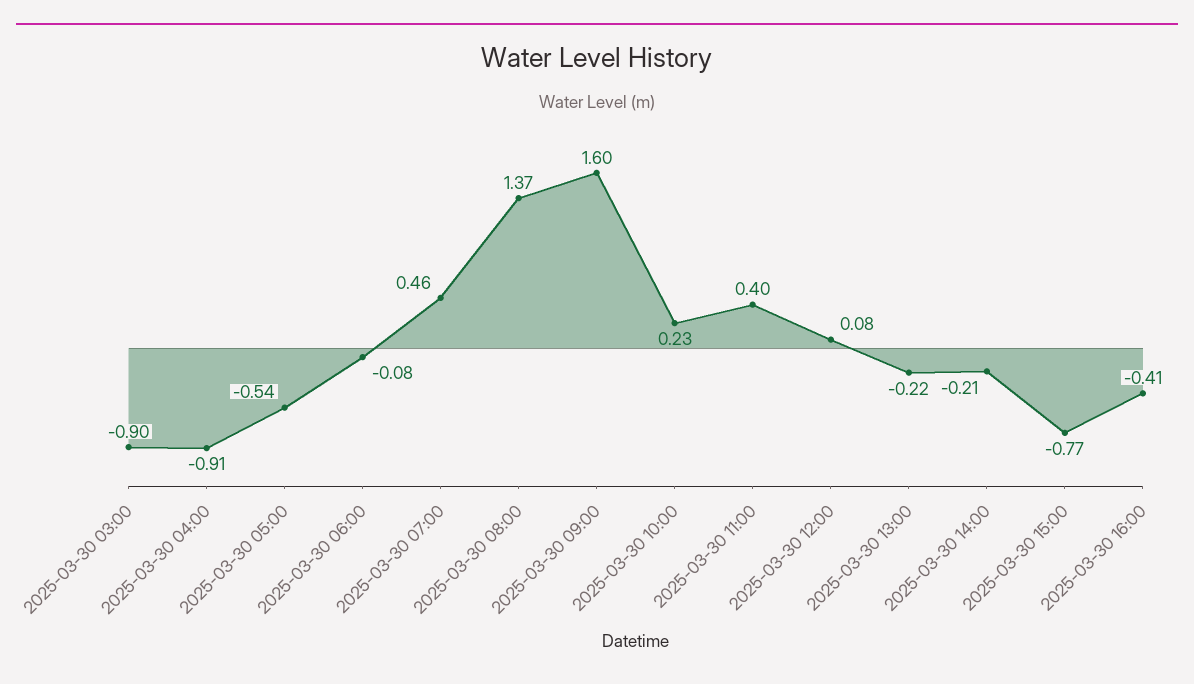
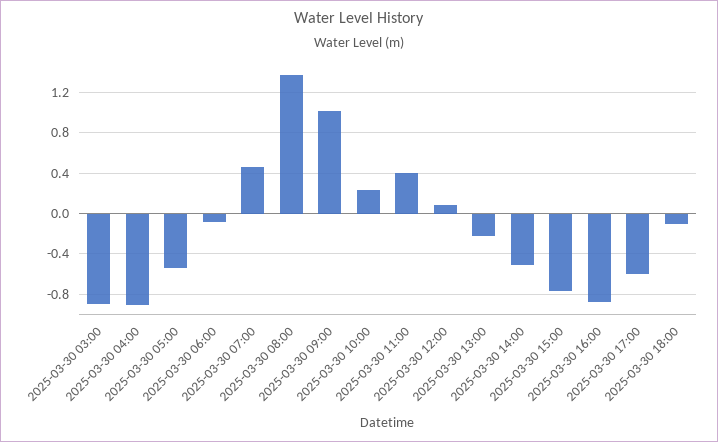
2025-03-30 09:00: 1.6 -> 1
2025-03-30 14:00: -0.21 -> -0.5
2025-03-30 16:00: -0.41 -> -0.9
2025-03-30 17:00: none -> -0.6
2025-03-30 18:00: none -> -0.1

